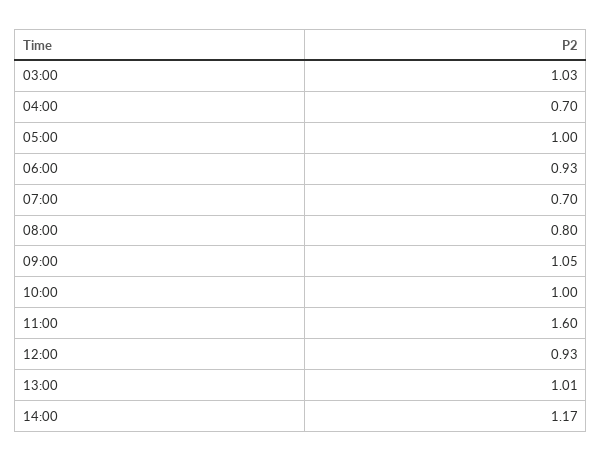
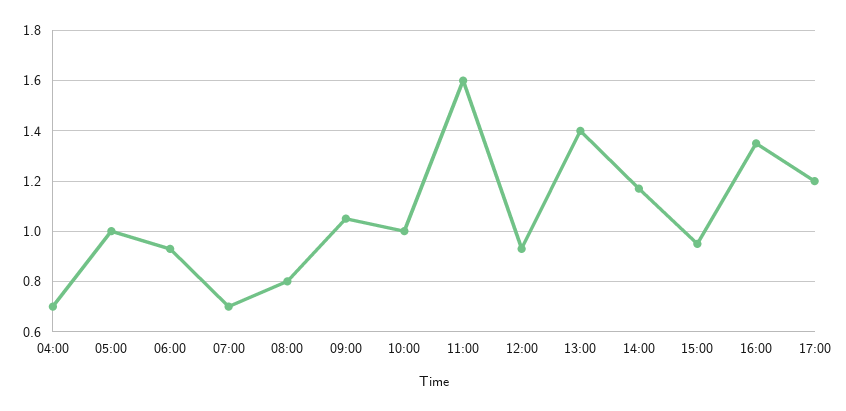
03:00: 1.03 -> none
13:00: 1.01 -> 1.4
15:00: none -> 0.95
16:00: none -> 1.35
17:00: none -> 1.2

